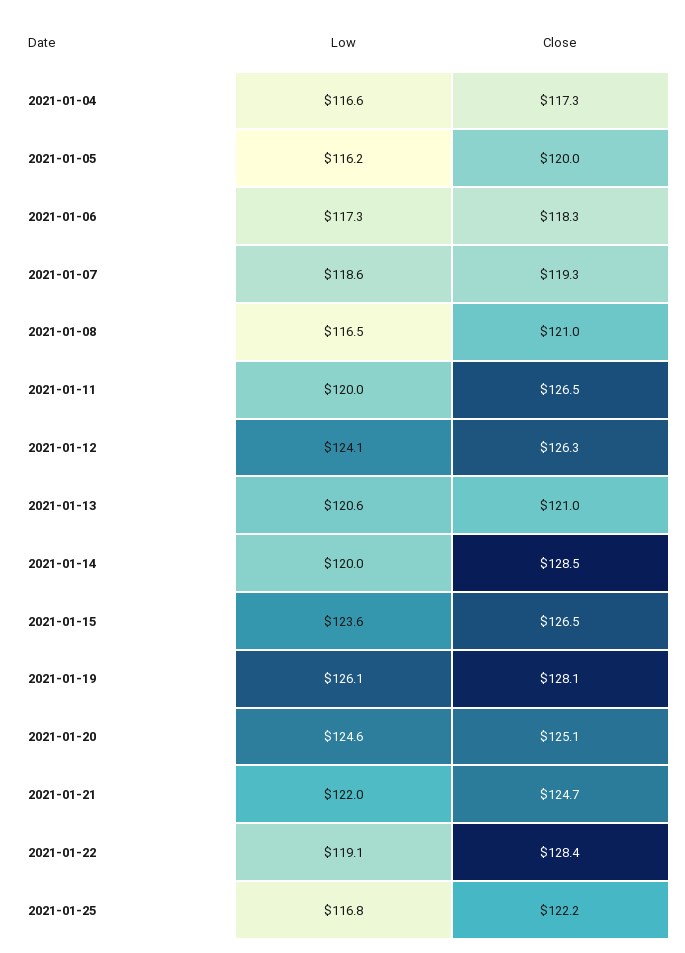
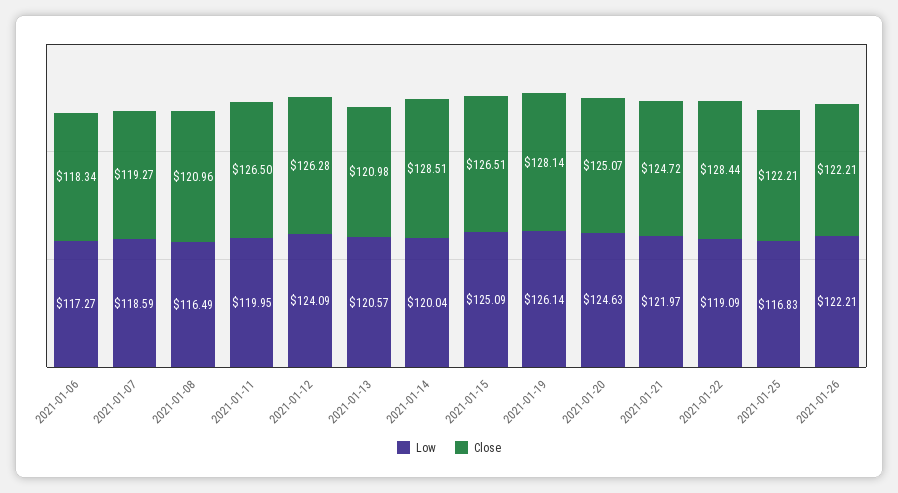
Low, 2021-01-04: 116.6 -> none
Close, 2021-01-04: 117.3 -> none
Low, 2021-01-05: 116.2 -> none
Close, 2021-01-05: 120 -> none
Low, 2021-01-15: 123.6 -> 125.09
Low, 2021-01-26: none -> 122.21
Close, 2021-01-26: none -> 122.21

